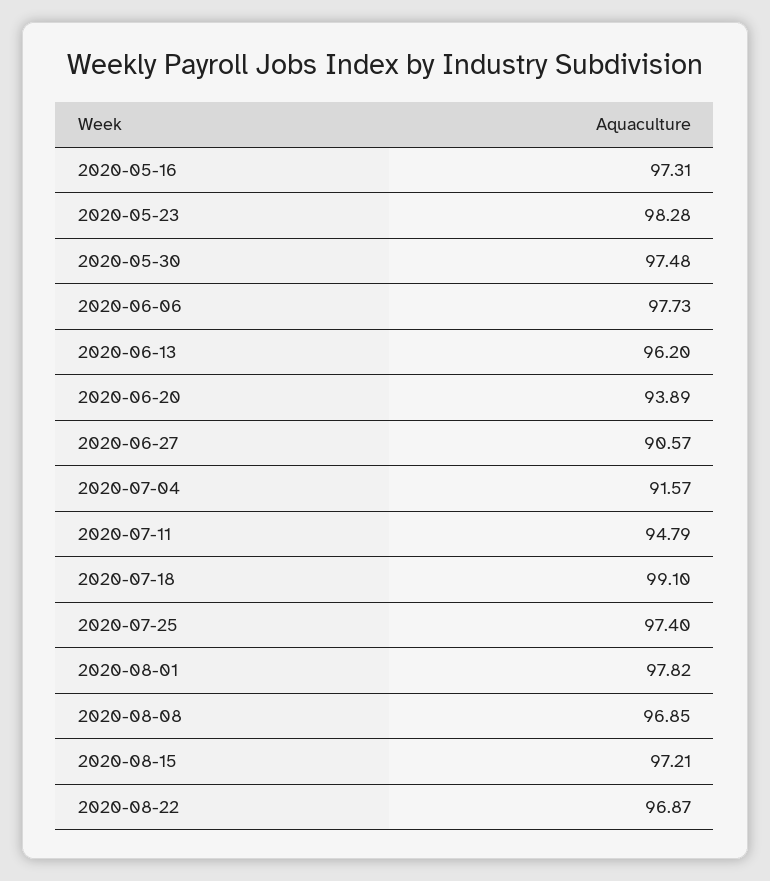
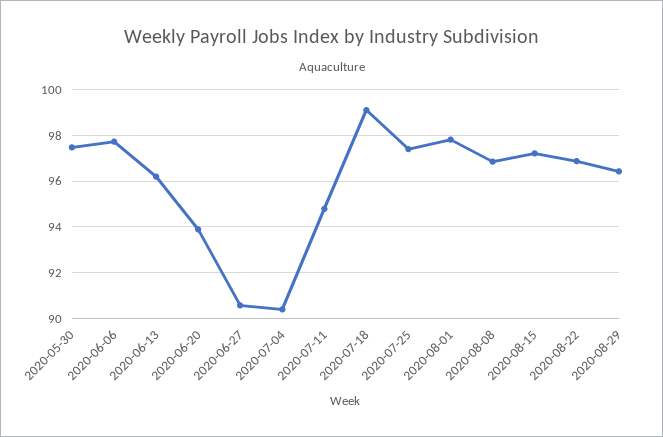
2020-05-16: 97.31 -> none
2020-05-23: 98.28 -> none
2020-07-04: 91.57 -> 90.5
2020-08-29: none -> 96.5

